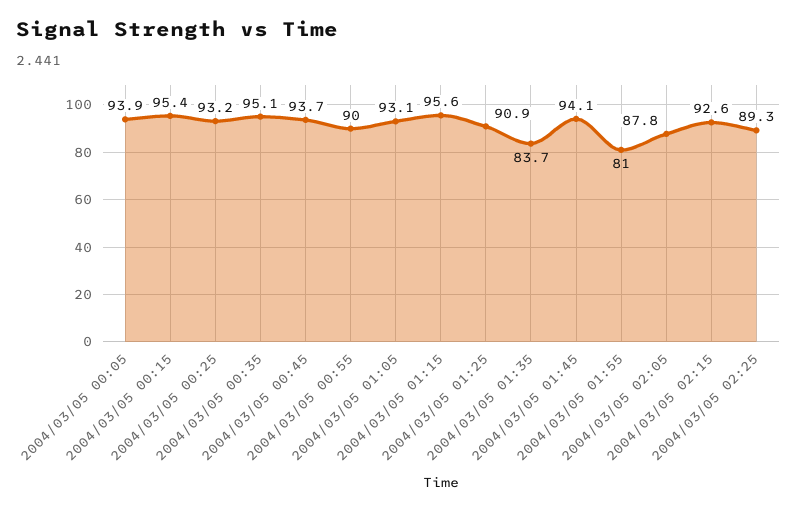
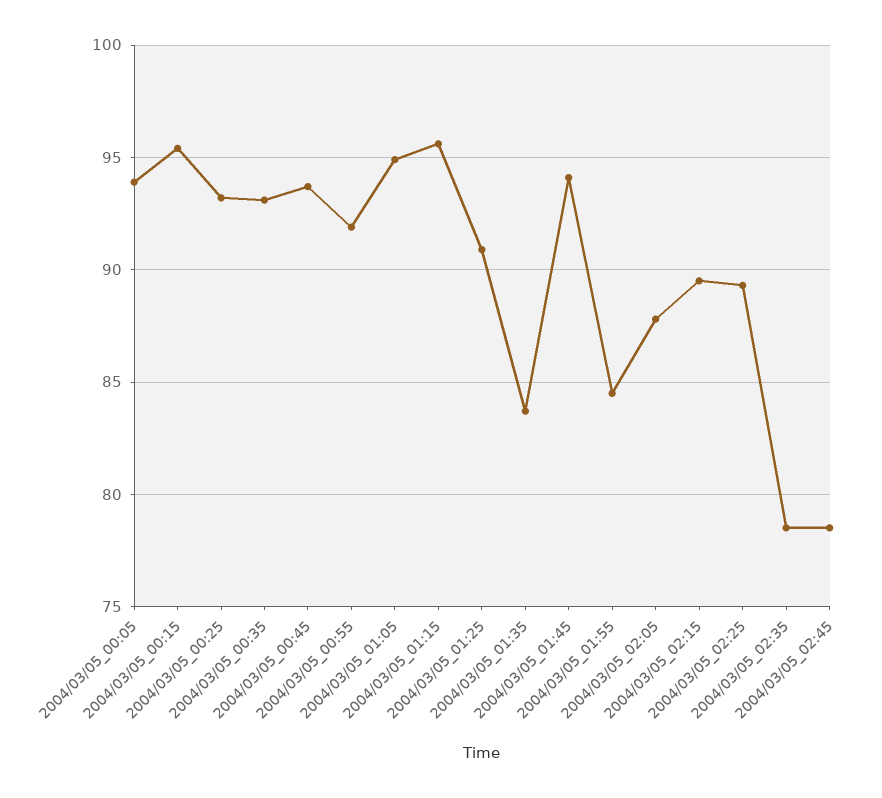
2004/03/05 00:35: 95.1 -> 93
2004/03/05 00:55: 90 -> 92
2004/03/05 01:05: 93.1 -> 95
2004/03/05 01:55: 81 -> 84.5
2004/03/05 02:15: 92.6 -> 89.5
2004/03/05_02:35: none -> 78.5
2004/03/05_02:45: none -> 78.5

